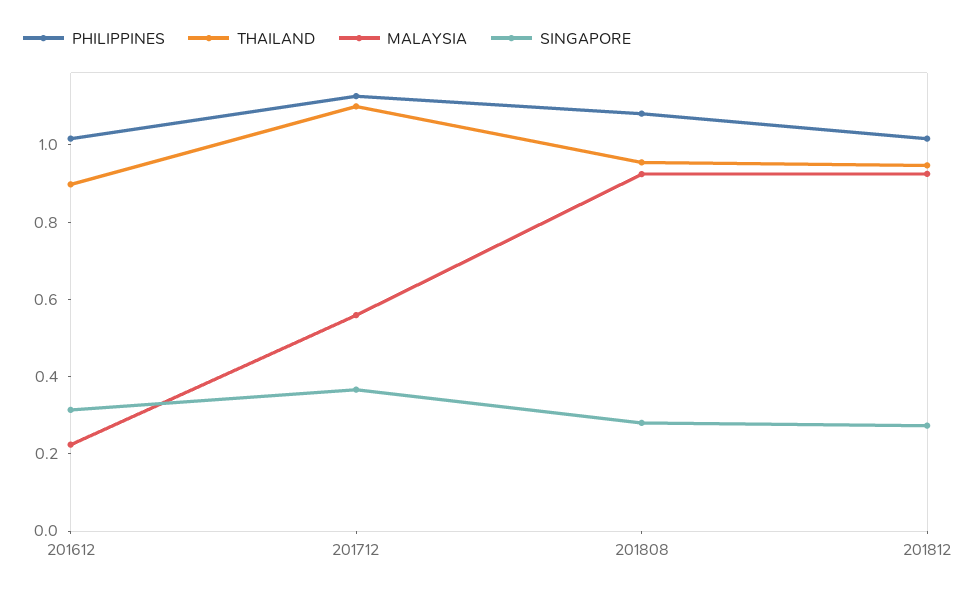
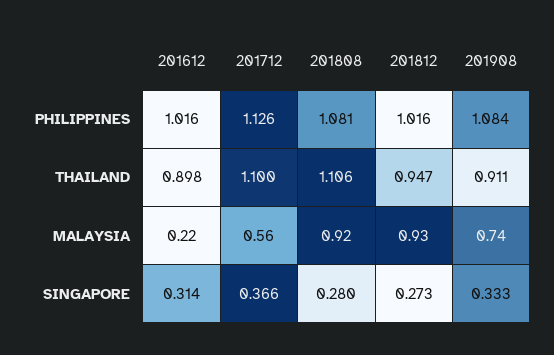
THAILAND, 201808: 0.95 -> 1.106
PHILIPPINES, 201908: none -> 1.084
THAILAND, 201908: none -> 0.911
MALAYSIA, 201908: none -> 0.74
SINGAPORE, 201908: none -> 0.333

